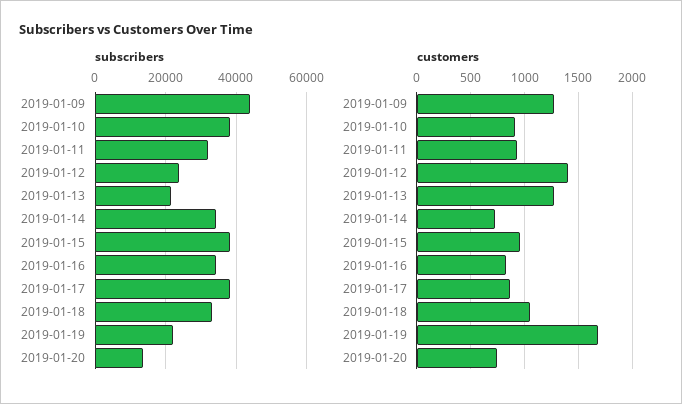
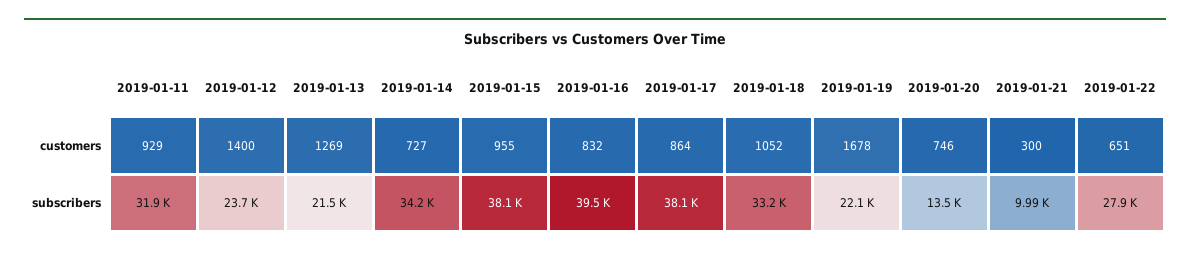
subscribers, 2019-01-09: 44000 -> none
subscribers, 2019-01-10: 38000 -> none
subscribers, 2019-01-16: 34000 -> 39500
customers, 2019-01-09: 1300 -> none
customers, 2019-01-10: 900 -> none
customers, 2019-01-21: none -> 300
customers, 2019-01-22: none -> 651
subscribers, 2019-01-21: none -> 9990
subscribers, 2019-01-22: none -> 27900

